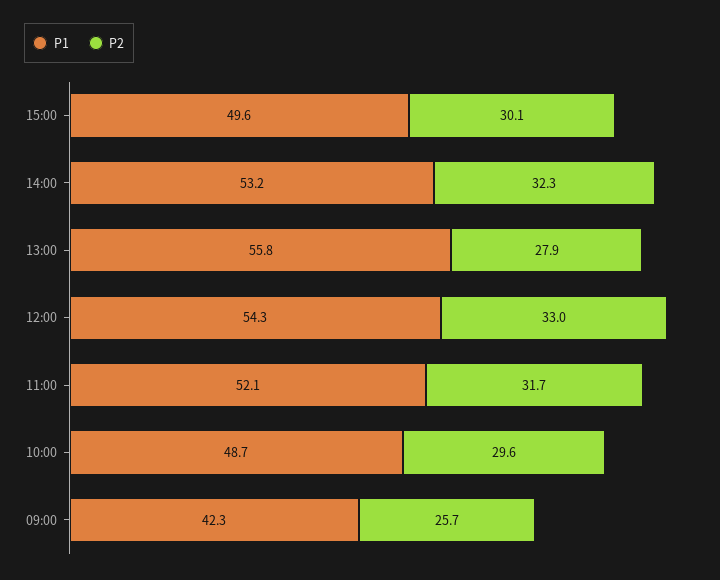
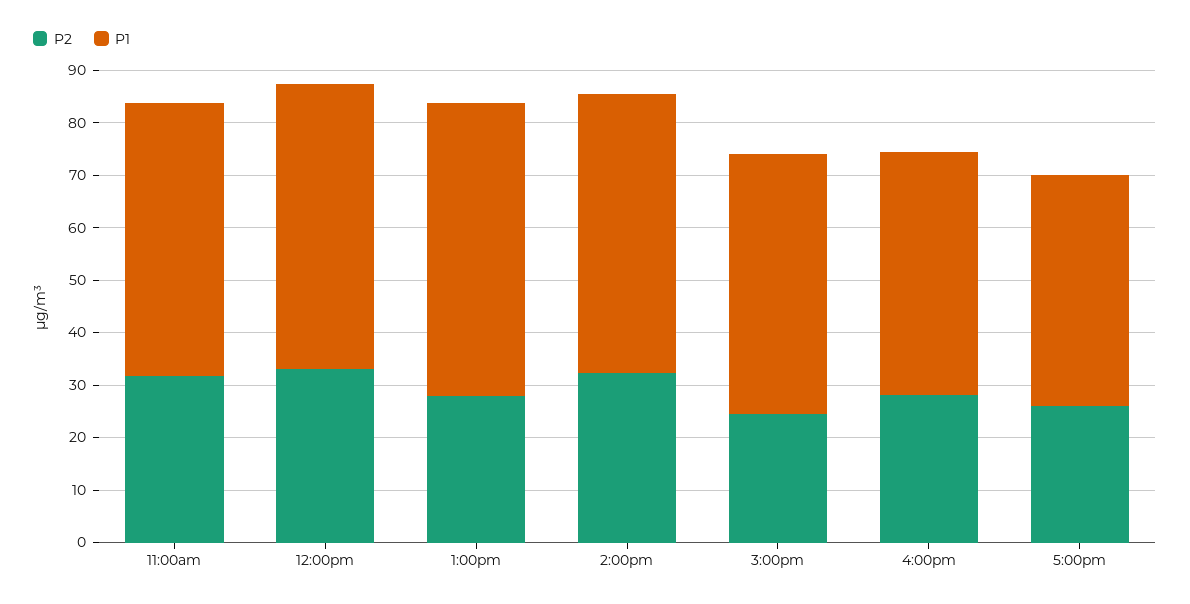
P2, 15:00: 30.1 -> 24
P1, 10:00: 48.7 -> none
P2, 10:00: 29.6 -> none
P1, 09:00: 42.3 -> none
P2, 09:00: 25.7 -> none
P2, 4:00pm: none -> 28
P1, 4:00pm: none -> 46
P2, 5:00pm: none -> 26
P1, 5:00pm: none -> 44

